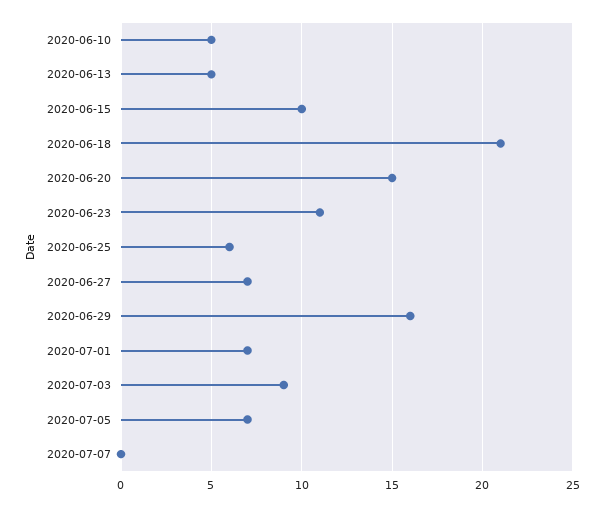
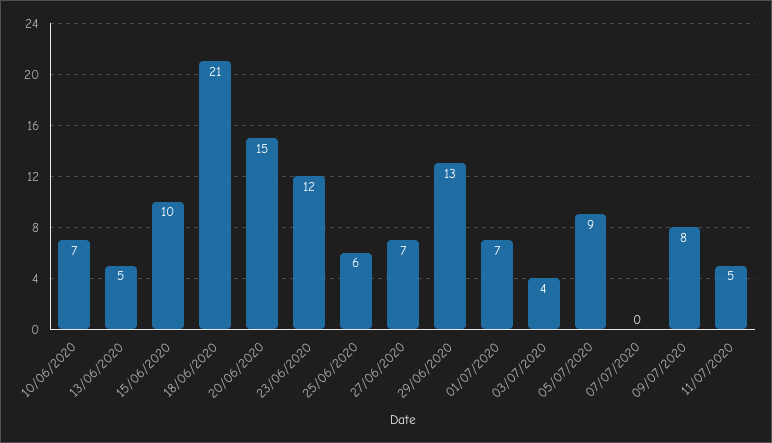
2020-06-10: 5 -> 7
2020-06-23: 11 -> 12
2020-06-29: 16 -> 13
2020-07-03: 9 -> 4
2020-07-05: 7 -> 9
09/07/2020: none -> 8
11/07/2020: none -> 5

